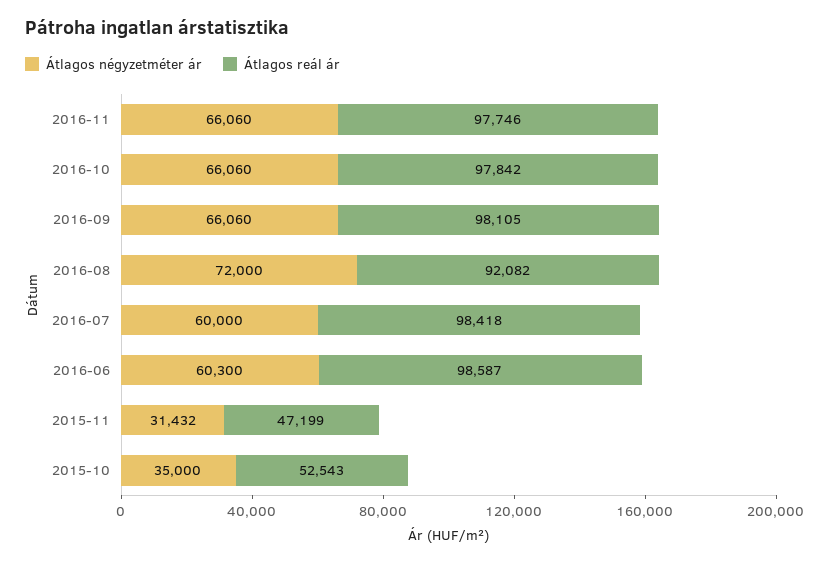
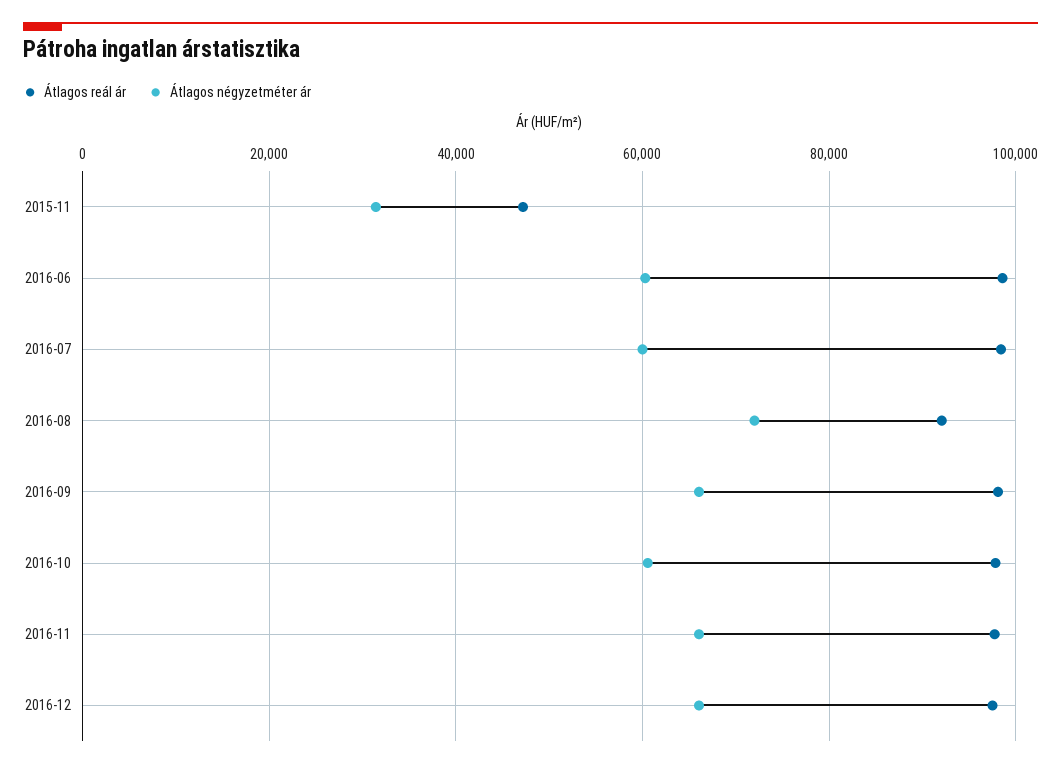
Átlagos négyzetméter ár, 2016-10: 66060 -> 60000
Átlagos négyzetméter ár, 2015-10: 35000 -> none
Átlagos reál ár, 2015-10: 52543 -> none
Átlagos reál ár, 2016-12: none -> 98000
Átlagos négyzetméter ár, 2016-12: none -> 66000

